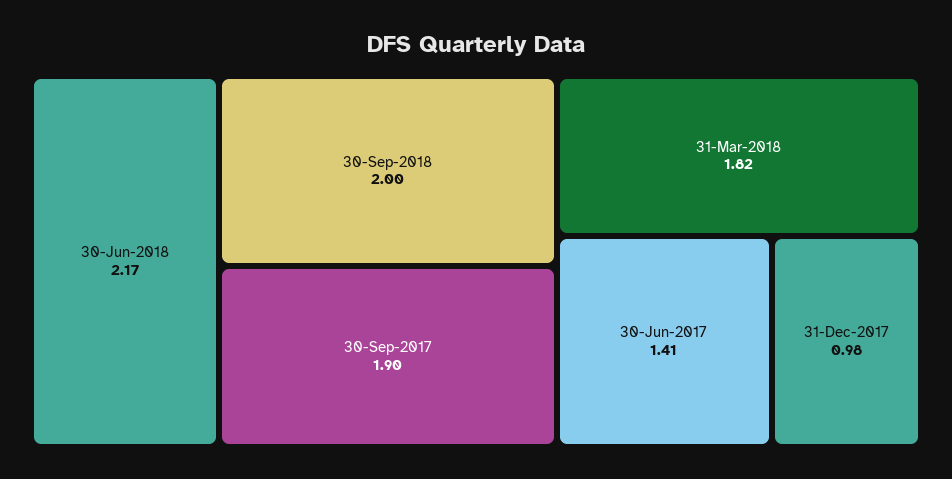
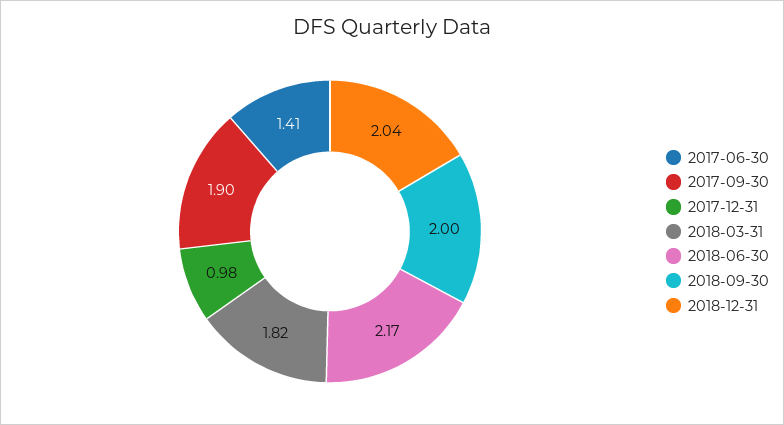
2018-12-31: none -> 2.04

